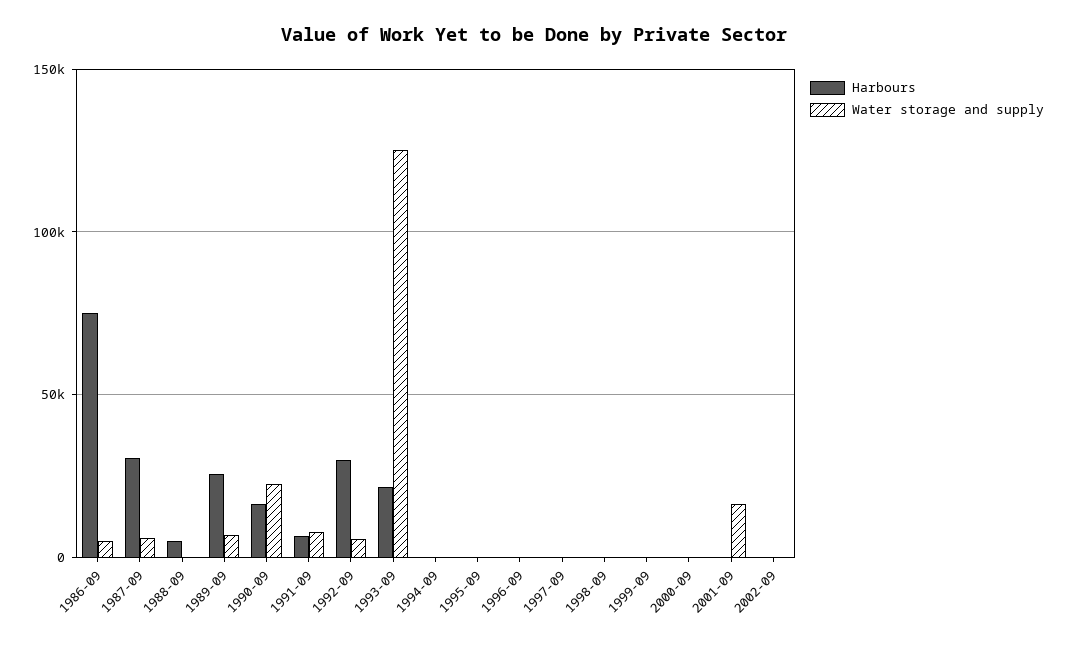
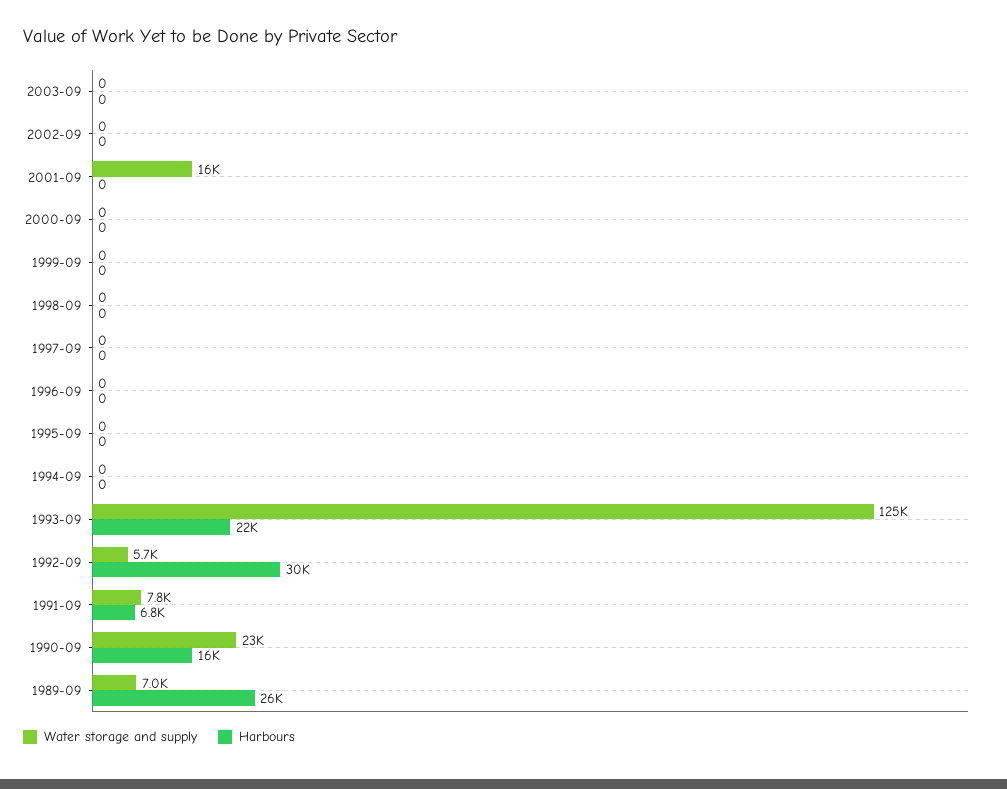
Harbours, 1986-09: 75000 -> none
Water storage and supply, 1986-09: 5000 -> none
Harbours, 1987-09: 30000 -> none
Water storage and supply, 1987-09: 5000 -> none
Harbours, 1988-09: 5000 -> none
Water storage and supply, 1988-09: 0 -> none
Water storage and supply, 2003-09: none -> 0
Harbours, 2003-09: none -> 0

